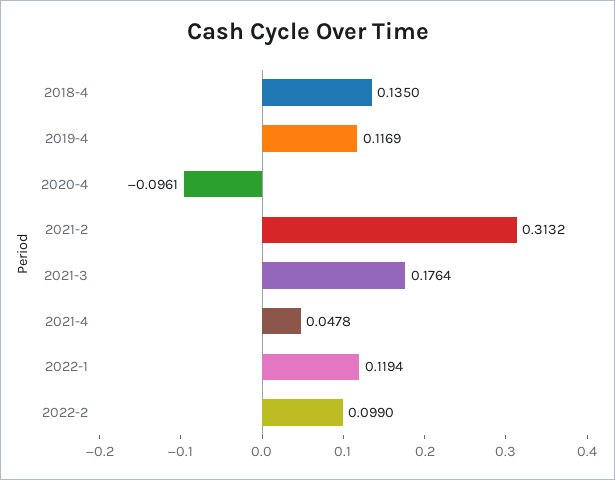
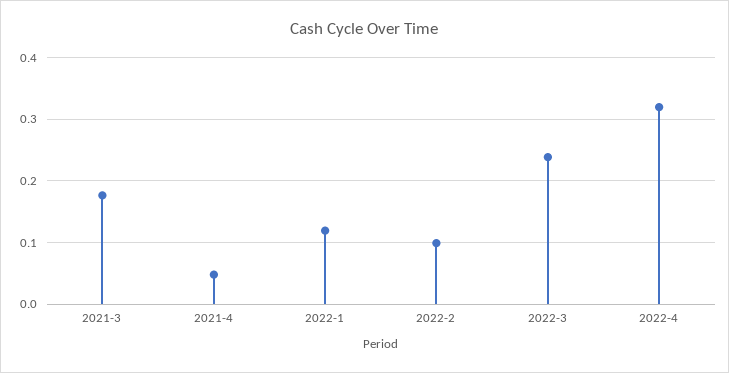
2018-4: 0.135 -> none
2019-4: 0.1169 -> none
2020-4: -0.0961 -> none
2021-2: 0.3132 -> none
2022-3: none -> 0.24
2022-4: none -> 0.32

